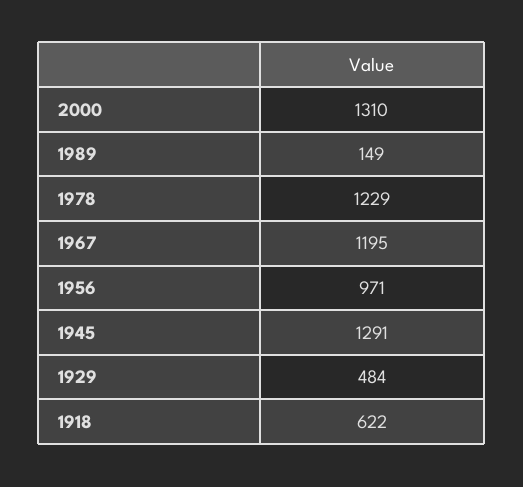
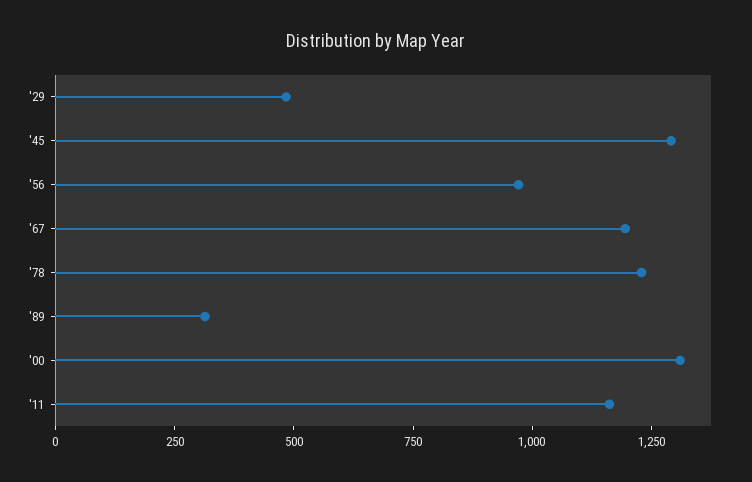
1989: 149 -> 300
1918: 622 -> none
'11: none -> 1150

